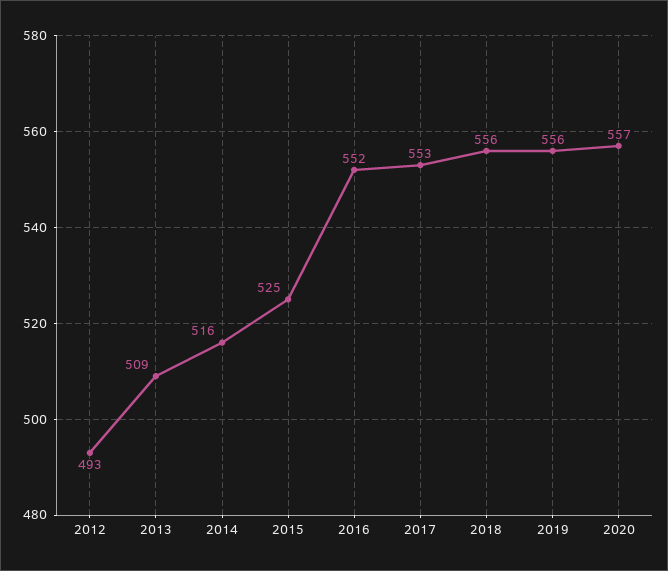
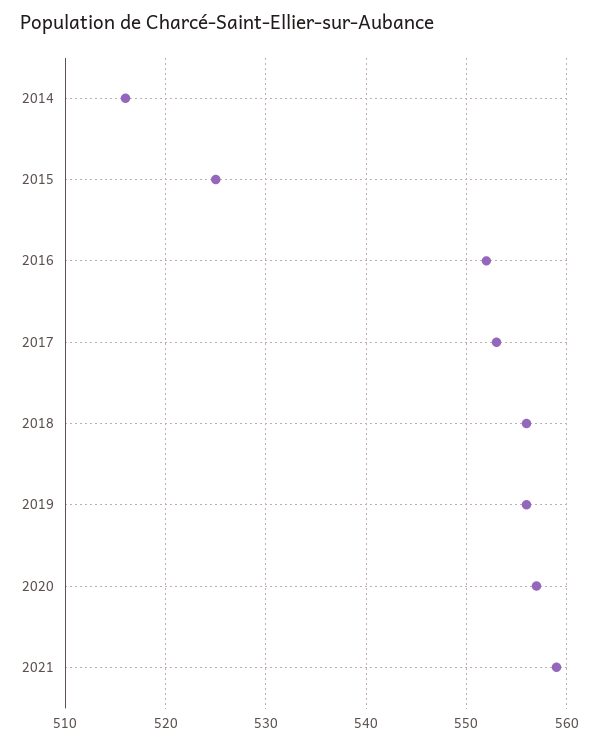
2012: 493 -> none
2013: 509 -> none
2021: none -> 559

